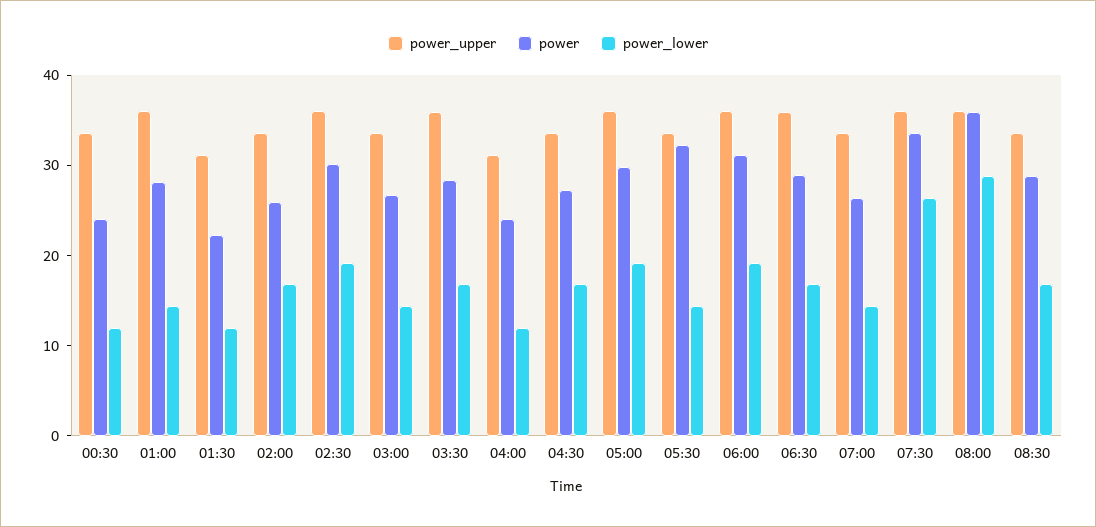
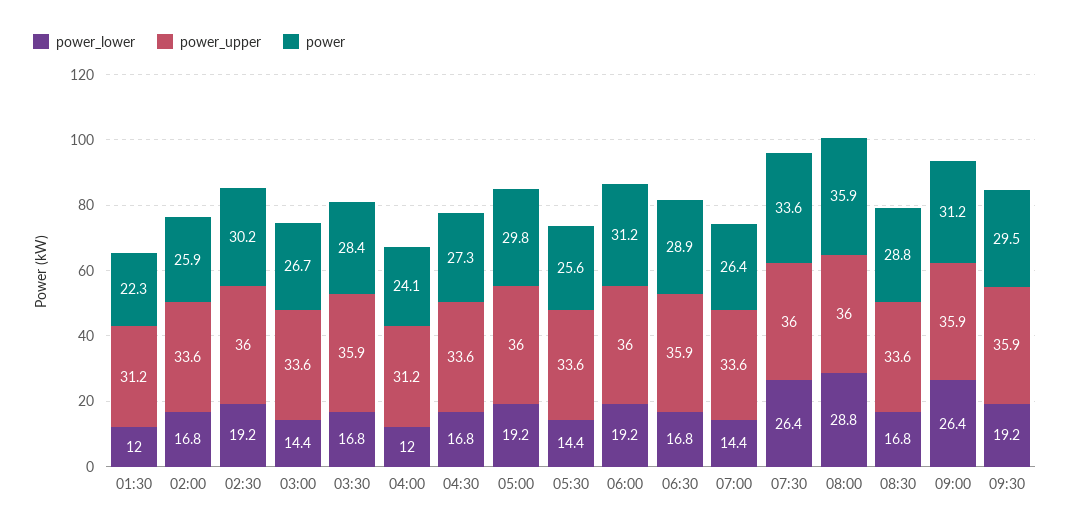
power_upper, 00:30: 34 -> none
power, 00:30: 24 -> none
power_lower, 00:30: 12 -> none
power_upper, 01:00: 36 -> none
power, 01:00: 28 -> none
power_lower, 01:00: 14 -> none
power, 05:30: 32 -> 25.6
power_lower, 09:00: none -> 26.4
power_upper, 09:00: none -> 35.9
power, 09:00: none -> 31.2
power_lower, 09:30: none -> 19.2
power_upper, 09:30: none -> 35.9
power, 09:30: none -> 29.5

